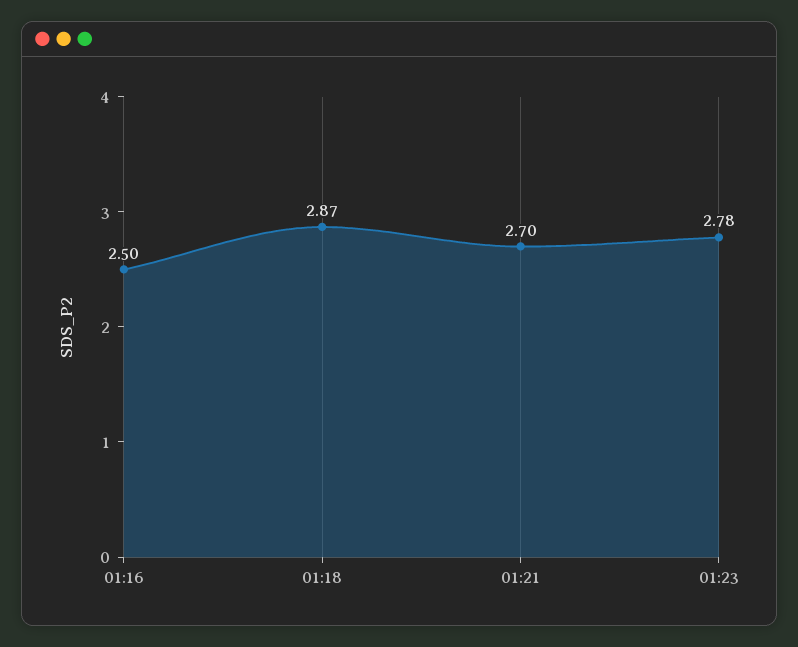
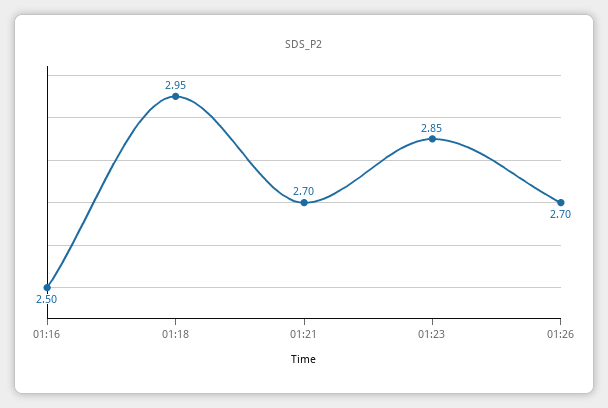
01:18: 2.87 -> 2.95
01:23: 2.78 -> 2.85
01:26: none -> 2.7

